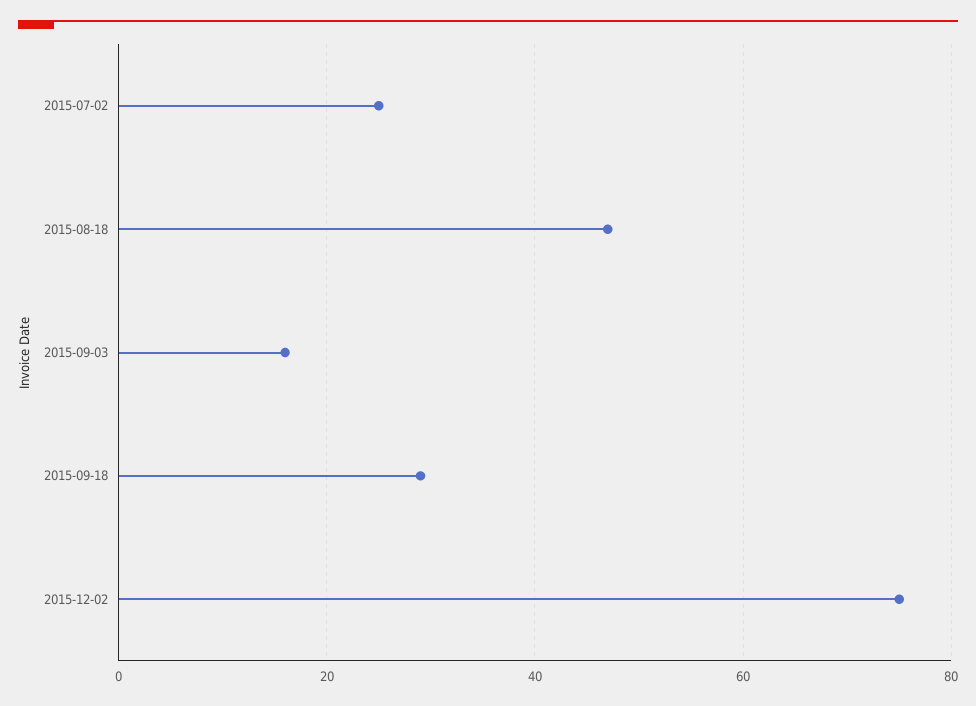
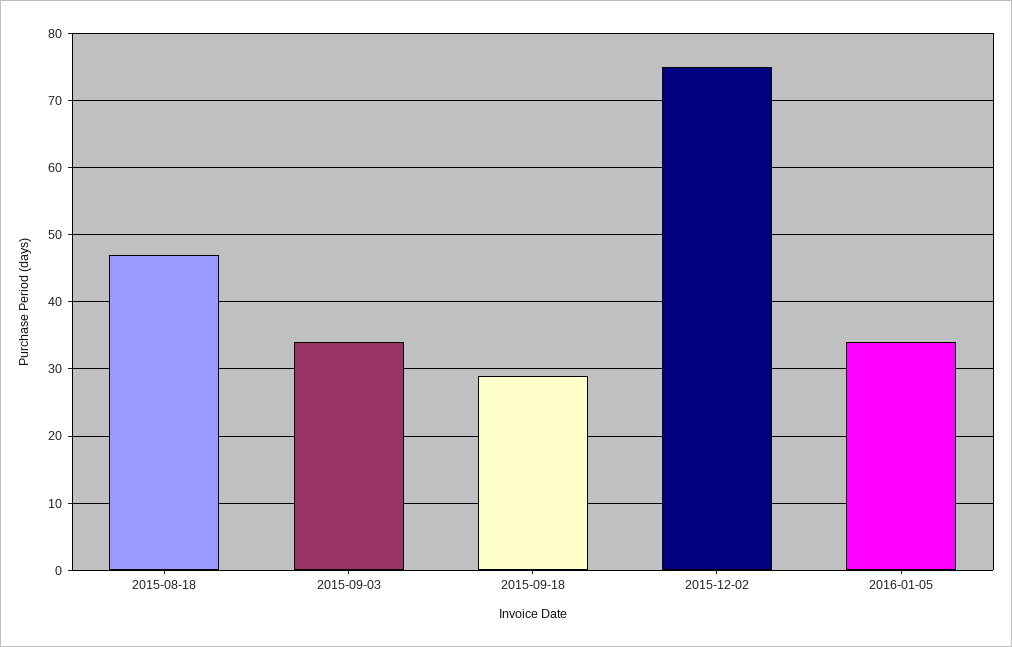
2015-07-02: 25 -> none
2015-09-03: 15 -> 34
2016-01-05: none -> 34

